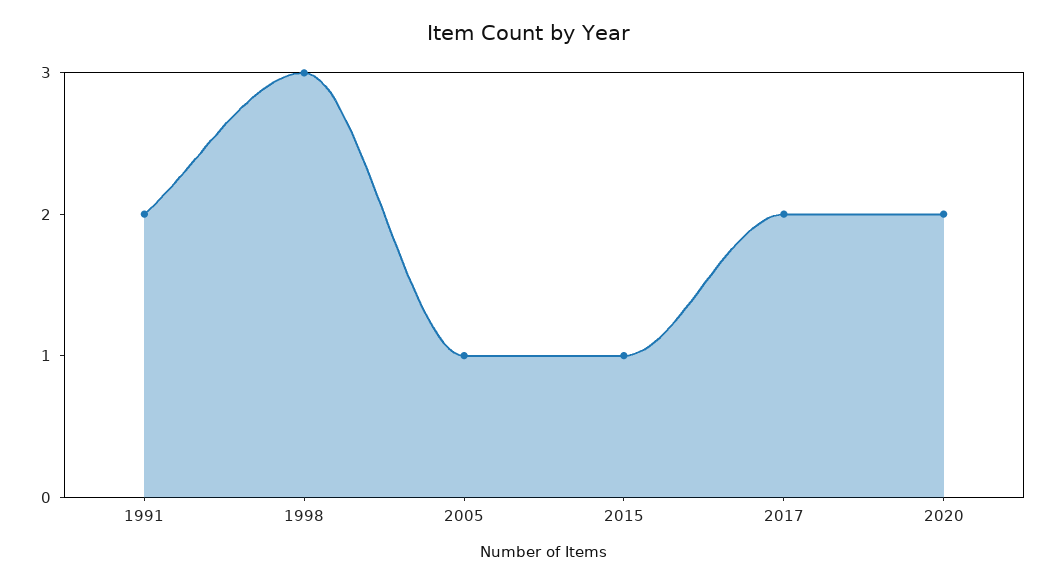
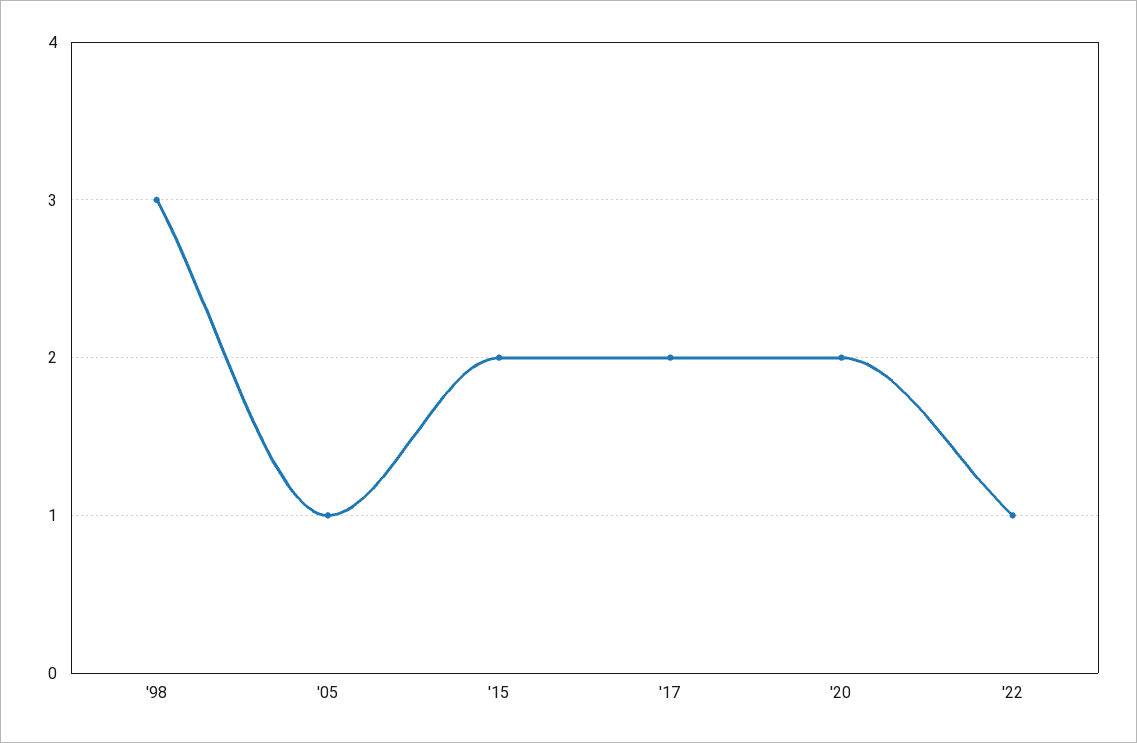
1991: 2 -> none
2015: 1 -> 2
'22: none -> 1

